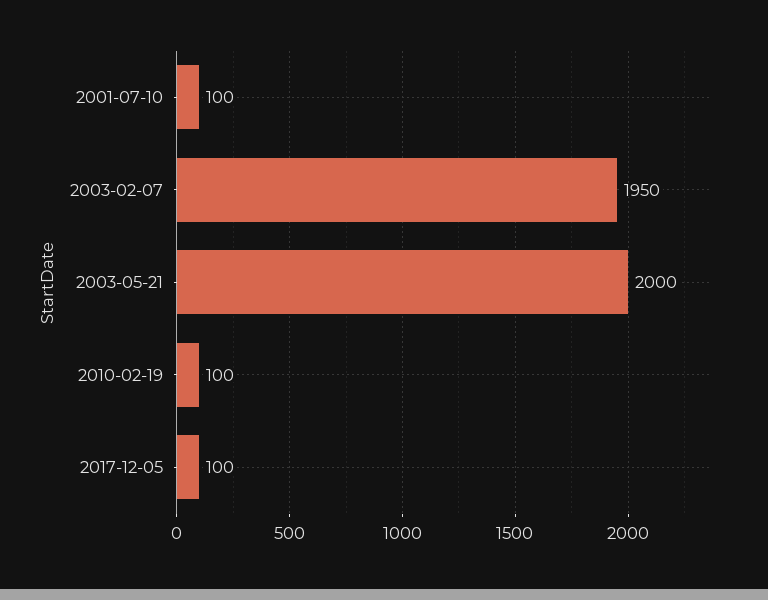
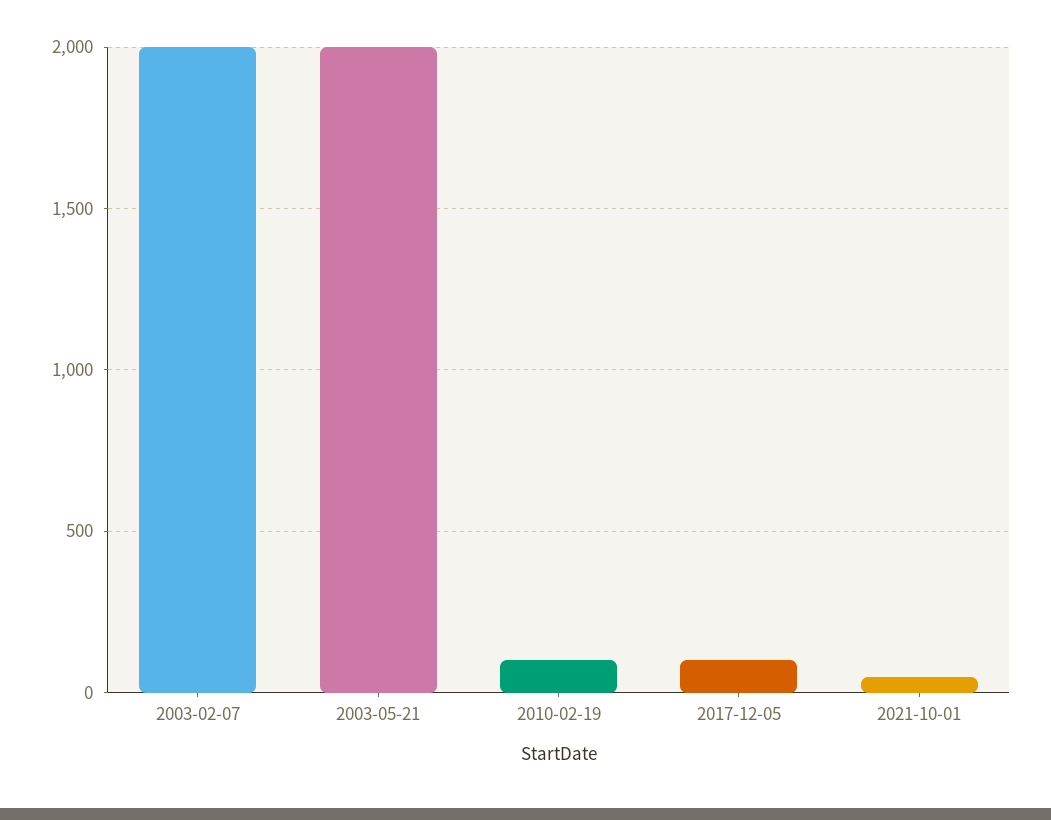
2001-07-10: 100 -> none
2003-02-07: 1950 -> 2000
2021-10-01: none -> 50

